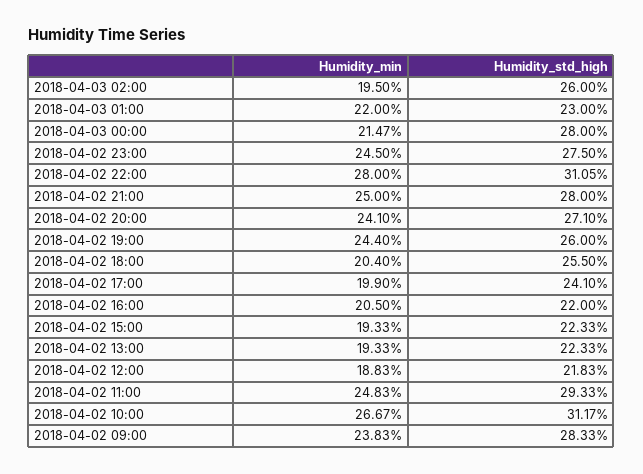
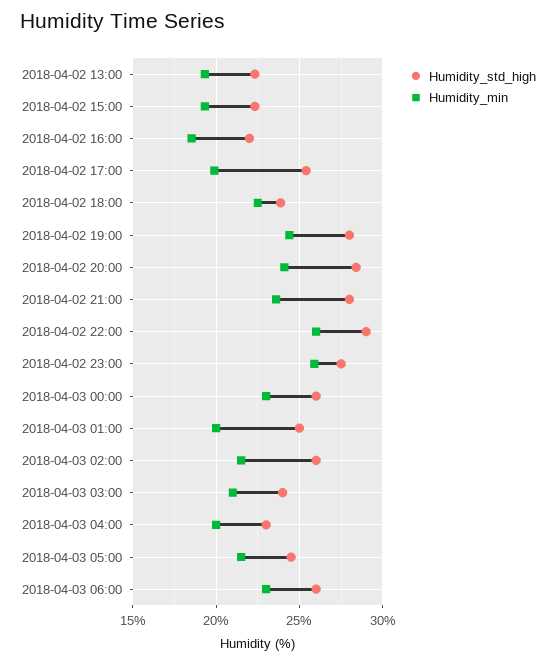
Humidity_min, 2018-04-03 02:00: 19.5 -> 21.5
Humidity_min, 2018-04-03 01:00: 22 -> 20
Humidity_std_high, 2018-04-03 01:00: 23 -> 25
Humidity_min, 2018-04-03 00:00: 21.47 -> 23
Humidity_std_high, 2018-04-03 00:00: 28 -> 26
Humidity_min, 2018-04-02 23:00: 24.5 -> 26
Humidity_min, 2018-04-02 22:00: 28 -> 26
Humidity_std_high, 2018-04-02 22:00: 31.05 -> 29
Humidity_min, 2018-04-02 21:00: 25 -> 23.5
Humidity_std_high, 2018-04-02 20:00: 27.1 -> 28.5
Humidity_std_high, 2018-04-02 19:00: 26 -> 28
Humidity_min, 2018-04-02 18:00: 20.4 -> 22.5
Humidity_std_high, 2018-04-02 18:00: 25.5 -> 24
Humidity_std_high, 2018-04-02 17:00: 24.1 -> 25.5
Humidity_min, 2018-04-02 16:00: 20.5 -> 18.5
Humidity_min, 2018-04-02 12:00: 18.83 -> none
Humidity_std_high, 2018-04-02 12:00: 21.83 -> none
Humidity_min, 2018-04-02 11:00: 24.83 -> none
Humidity_std_high, 2018-04-02 11:00: 29.33 -> none
Humidity_min, 2018-04-02 10:00: 26.67 -> none
Humidity_std_high, 2018-04-02 10:00: 31.17 -> none
Humidity_min, 2018-04-02 09:00: 23.83 -> none
Humidity_std_high, 2018-04-02 09:00: 28.33 -> none
Humidity_std_high, 2018-04-03 03:00: none -> 24
Humidity_min, 2018-04-03 03:00: none -> 21
Humidity_std_high, 2018-04-03 04:00: none -> 23
Humidity_min, 2018-04-03 04:00: none -> 20
Humidity_std_high, 2018-04-03 05:00: none -> 24.5
Humidity_min, 2018-04-03 05:00: none -> 21.5
Humidity_std_high, 2018-04-03 06:00: none -> 26
Humidity_min, 2018-04-03 06:00: none -> 23

